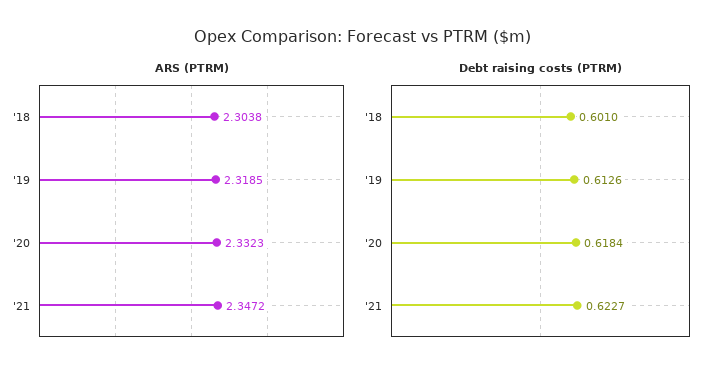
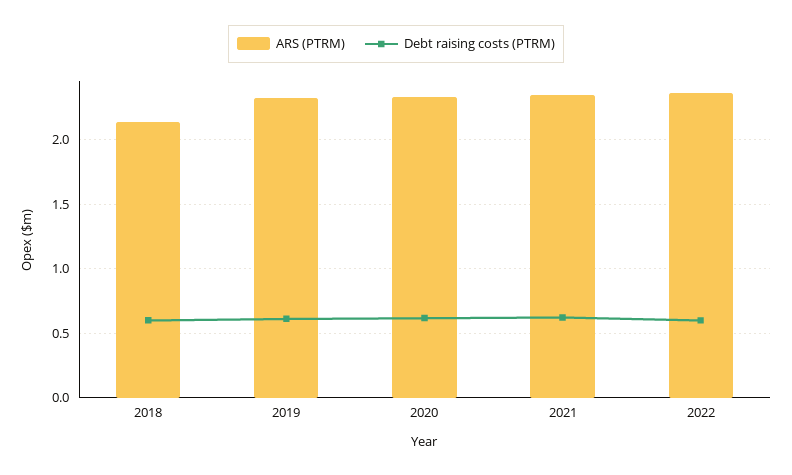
ARS (PTRM), '18: 2.3038 -> 2.15
ARS (PTRM), 2022: none -> 2.35
Debt raising costs (PTRM), 2022: none -> 0.6

